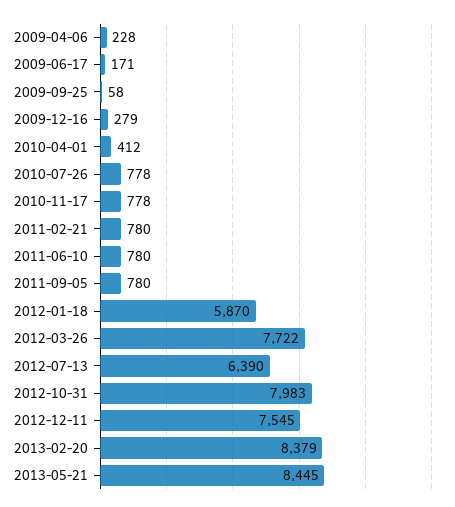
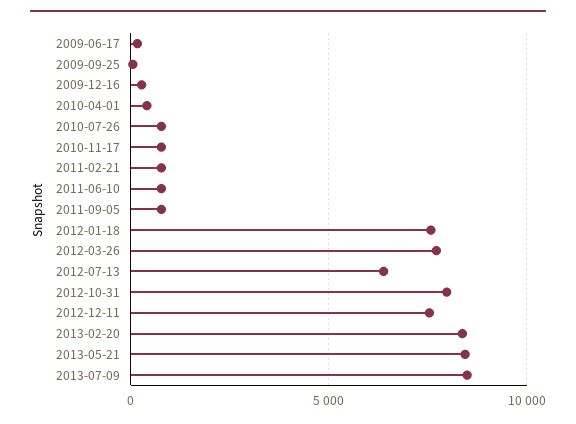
2009-04-06: 228 -> none
2012-01-18: 5870 -> 7500
2013-07-09: none -> 8500

